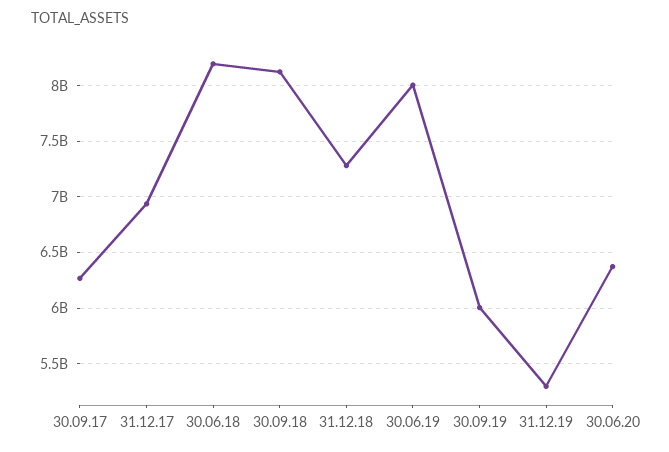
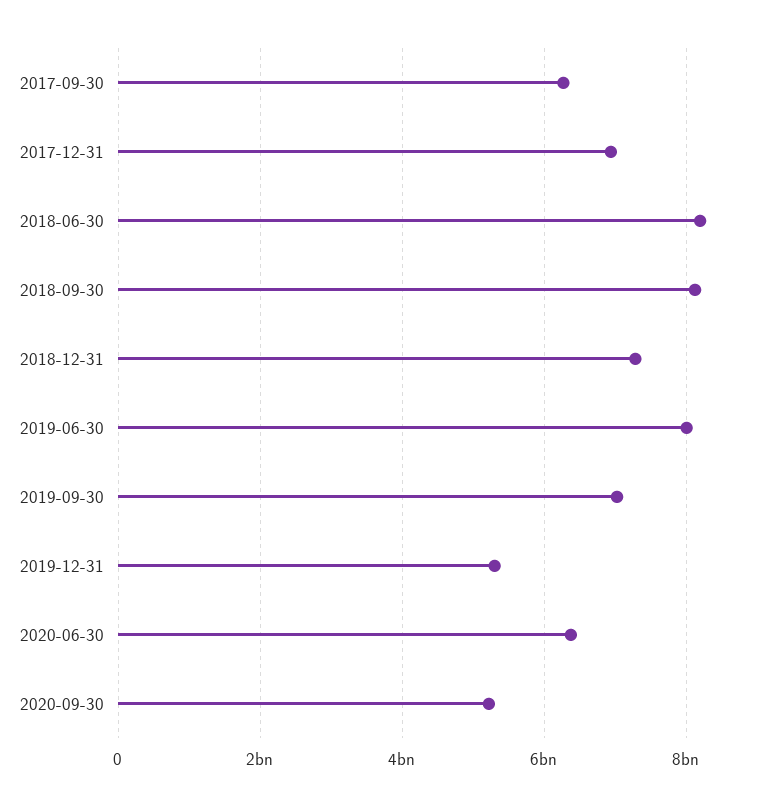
30.09.19: 6000000000 -> 7000000000
2020-09-30: none -> 5200000000

